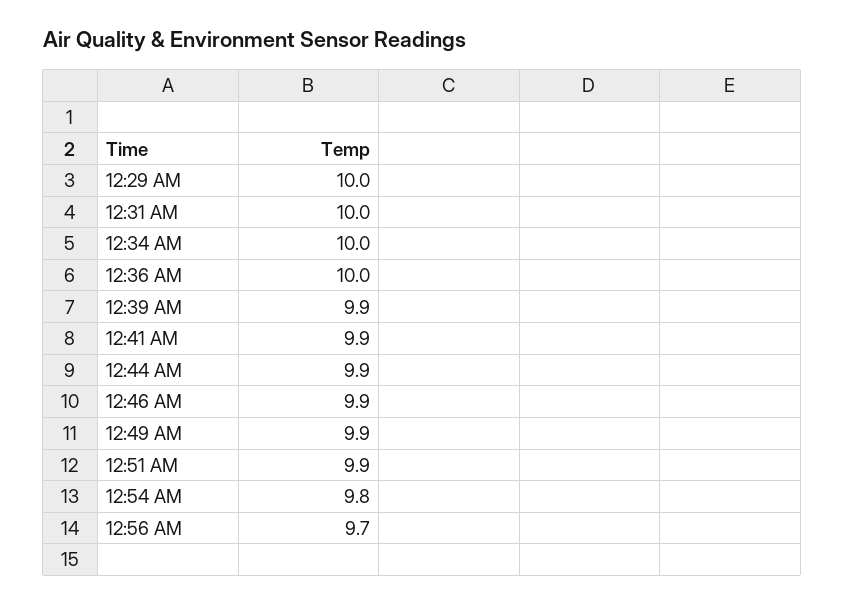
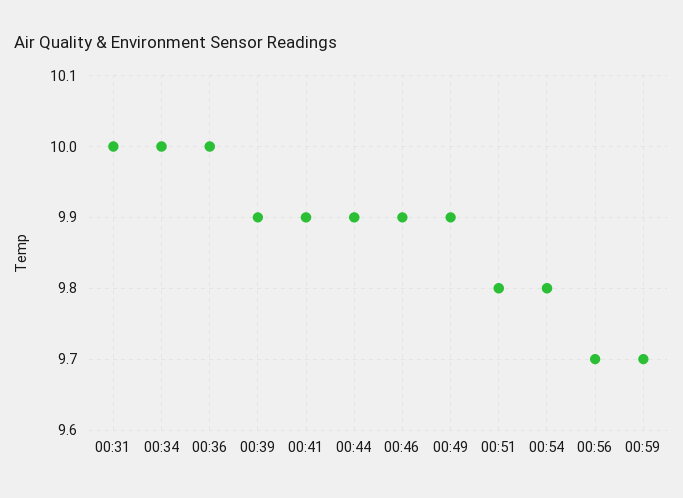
12:29 AM: 10 -> none
12:51 AM: 9.9 -> 9.8
00:59: none -> 9.7

